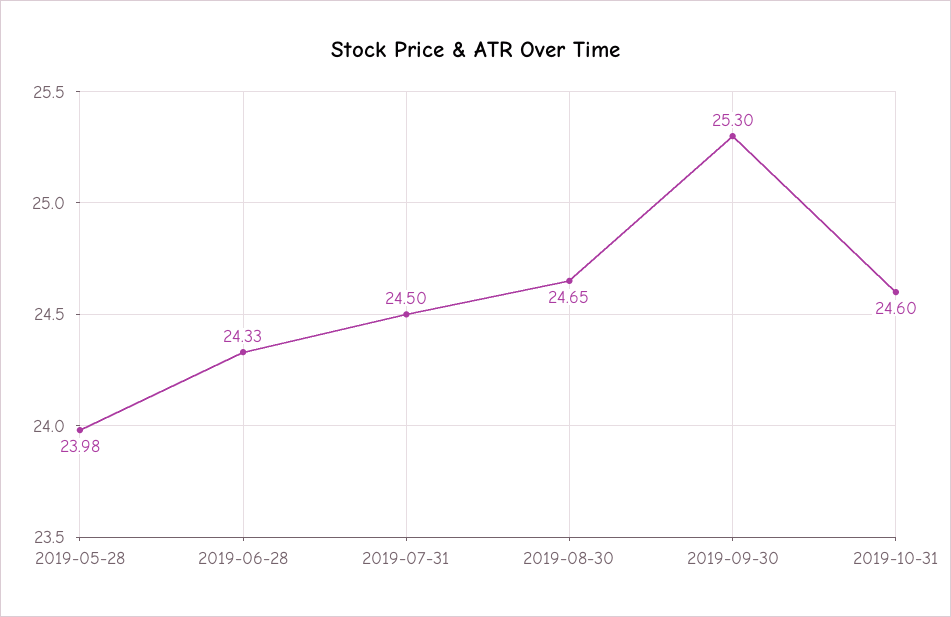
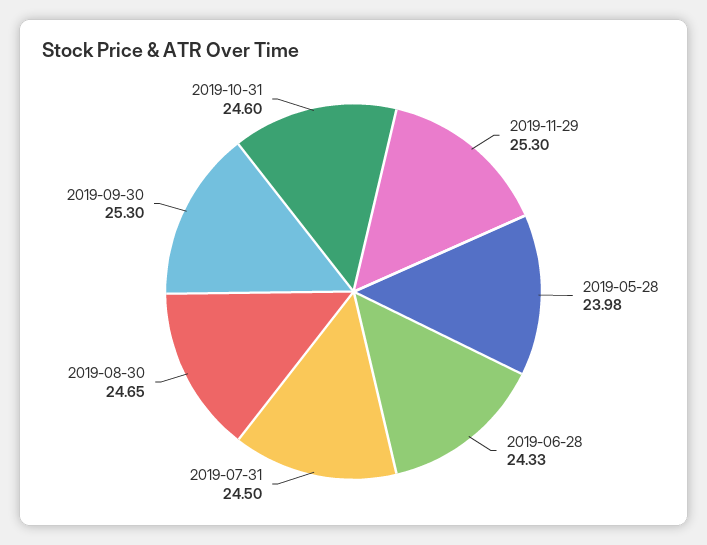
2019-11-29: none -> 25.3

